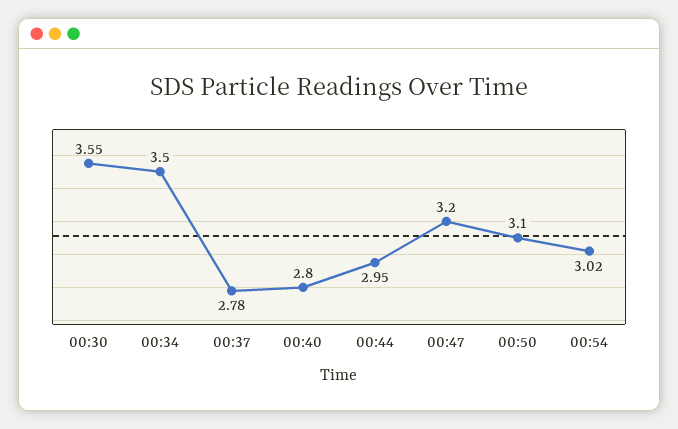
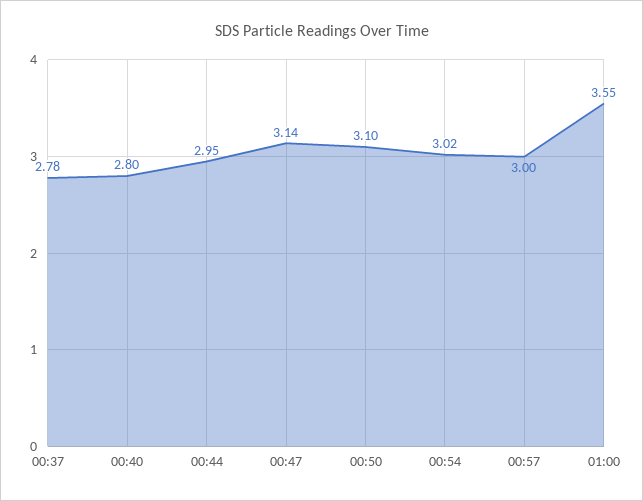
00:30: 3.55 -> none
00:34: 3.5 -> none
00:47: 3.2 -> 3.14
00:57: none -> 3
01:00: none -> 3.55

